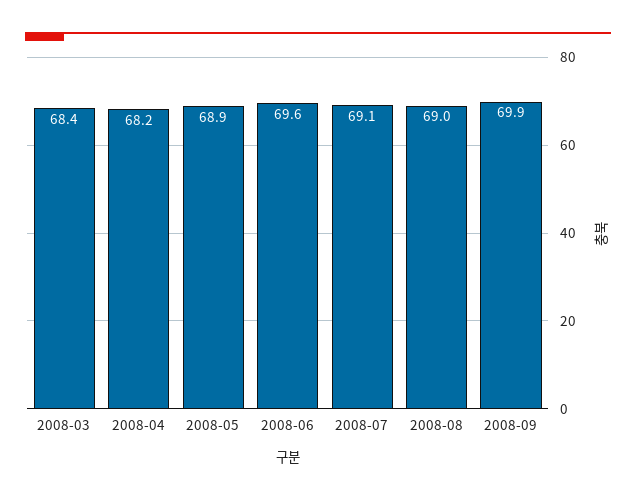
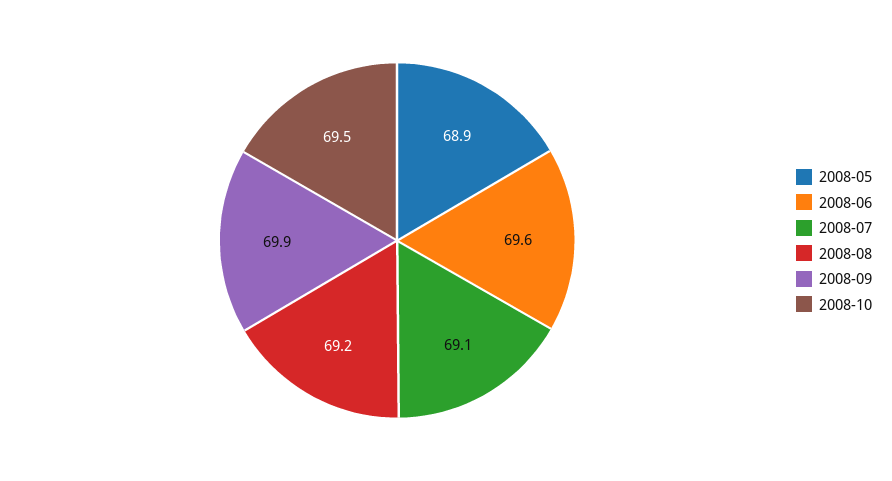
2008-03: 68.4 -> none
2008-04: 68.2 -> none
2008-08: 69 -> 69.2
2008-10: none -> 69.5

